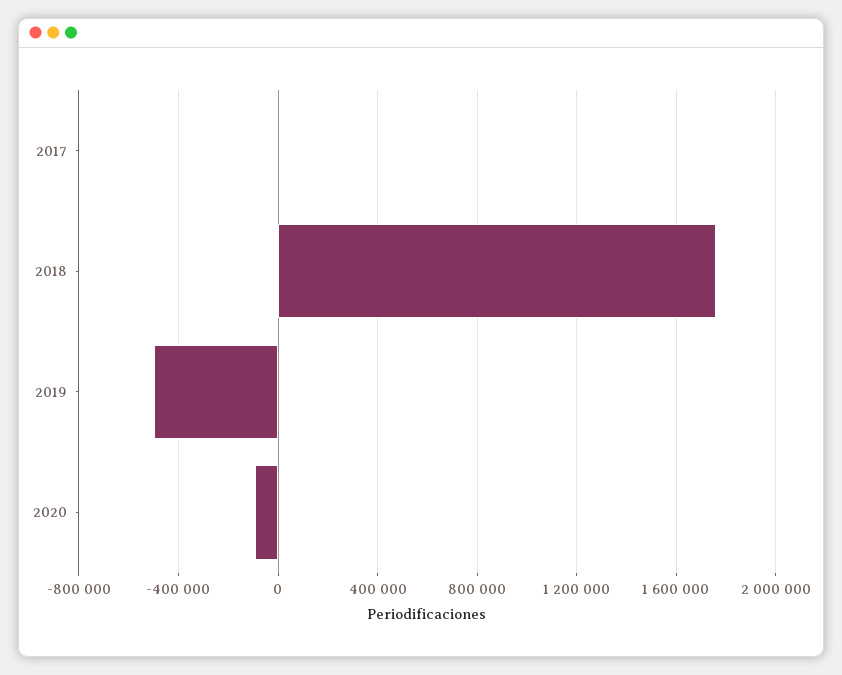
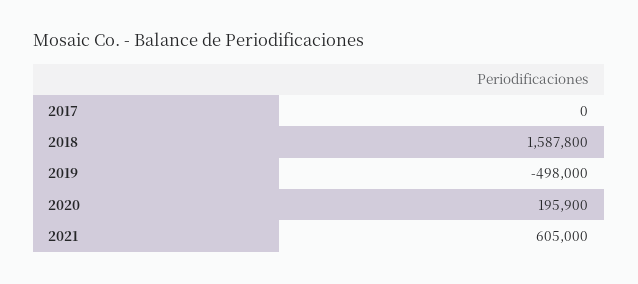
2018: 1750000 -> 1587800
2020: -100000 -> 195900
2021: none -> 605000

